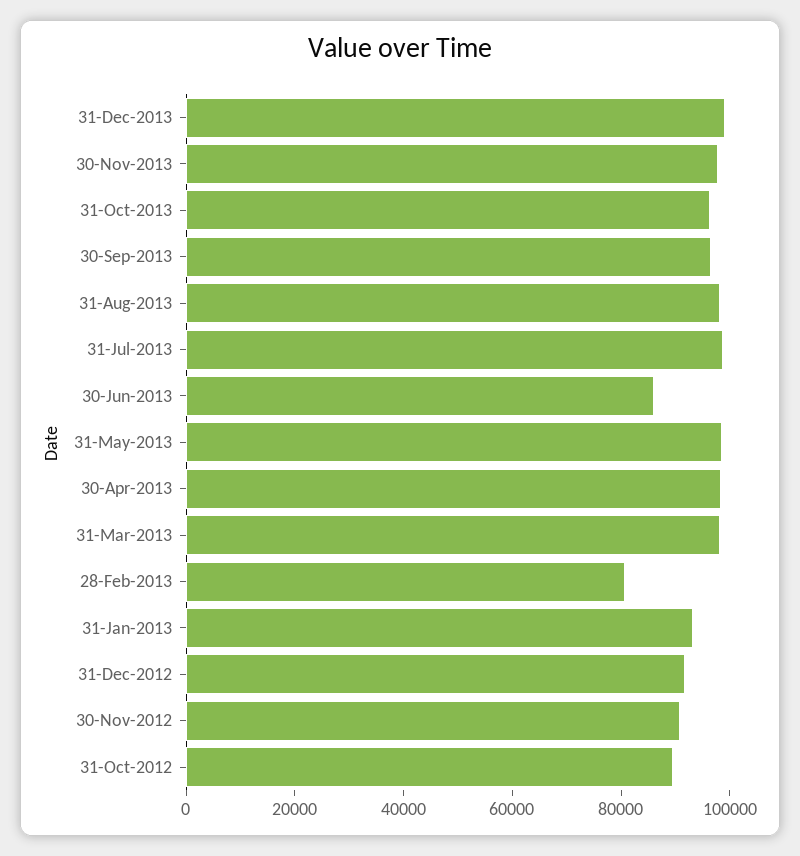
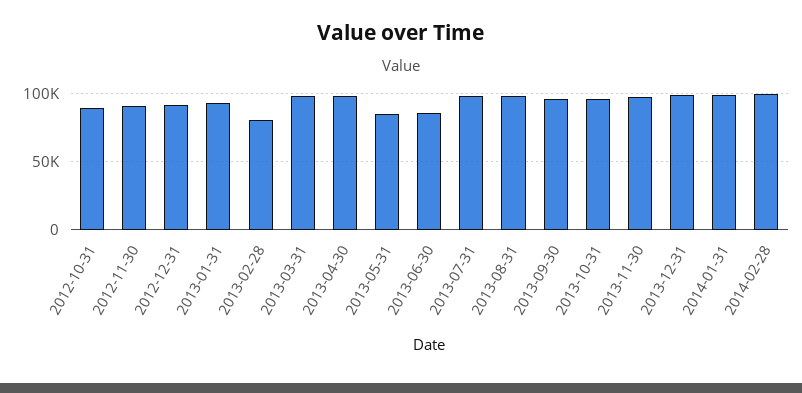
31-May-2013: 100000 -> 85000
2014-01-31: none -> 100000
2014-02-28: none -> 100000

